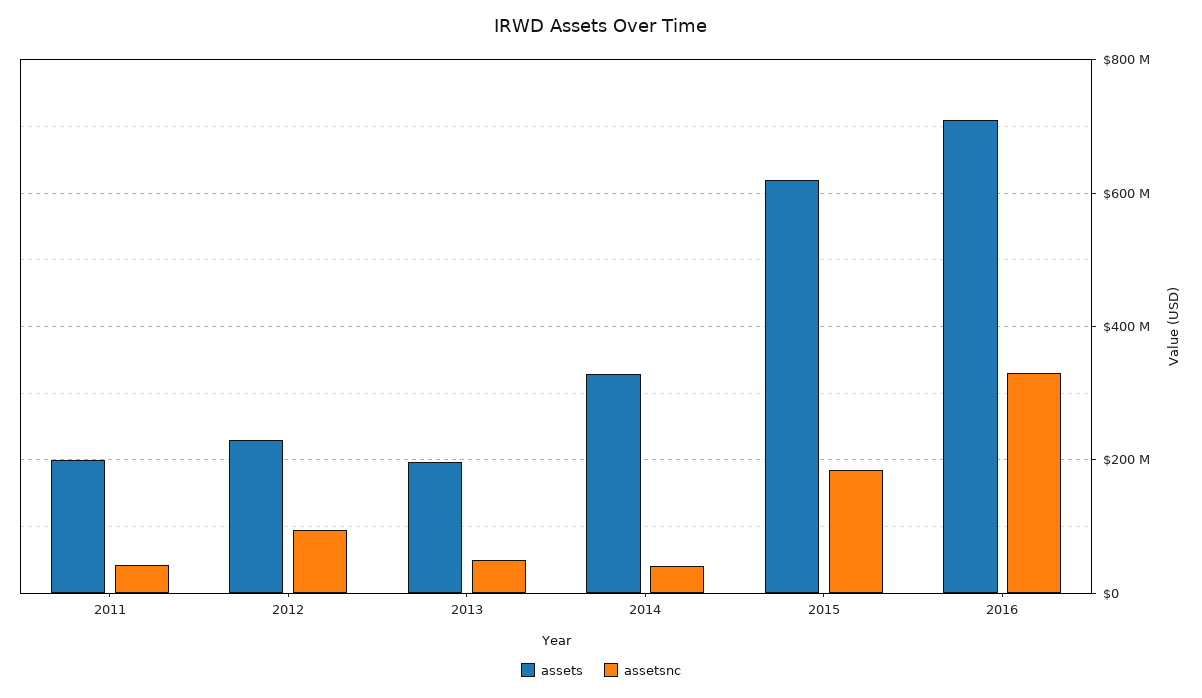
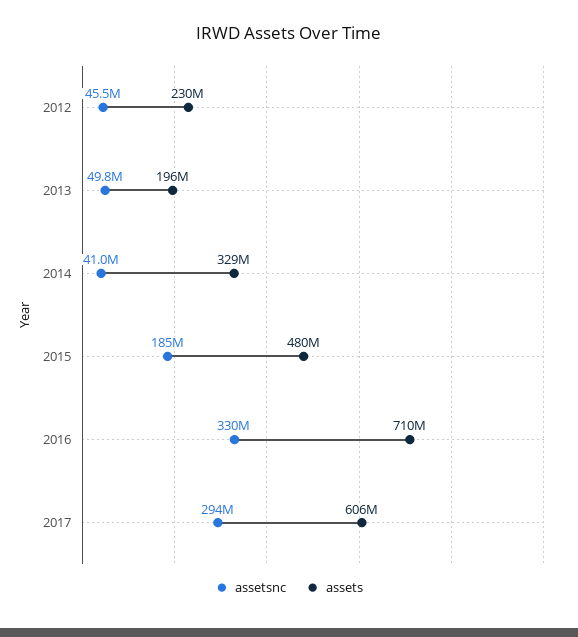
assets, 2011: 200000000 -> none
assetsnc, 2011: 40000000 -> none
assetsnc, 2012: 100000000 -> 45500000
assets, 2015: 620000000 -> 480000000
assetsnc, 2017: none -> 294000000
assets, 2017: none -> 606000000

